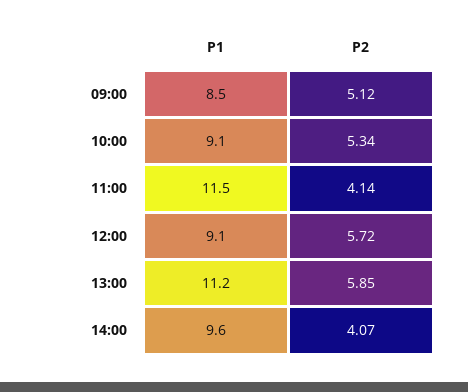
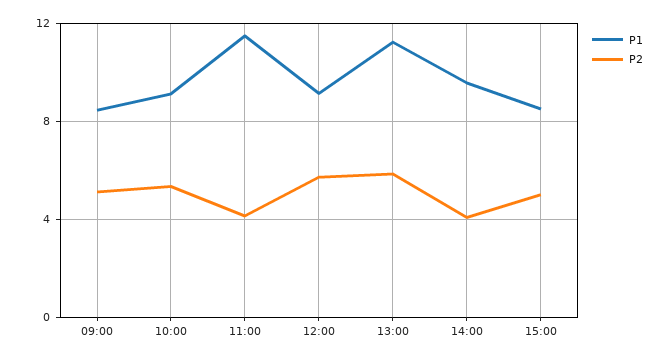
P1, 15:00: none -> 8.5
P2, 15:00: none -> 5

